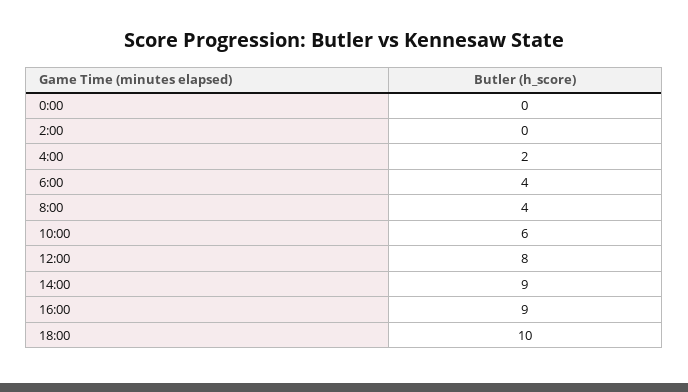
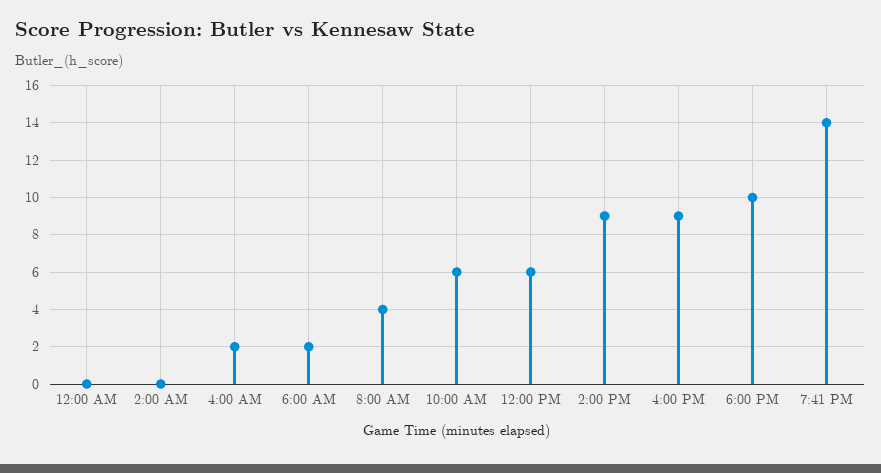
6:00: 4 -> 2
12:00: 8 -> 6
7:41 PM: none -> 14

